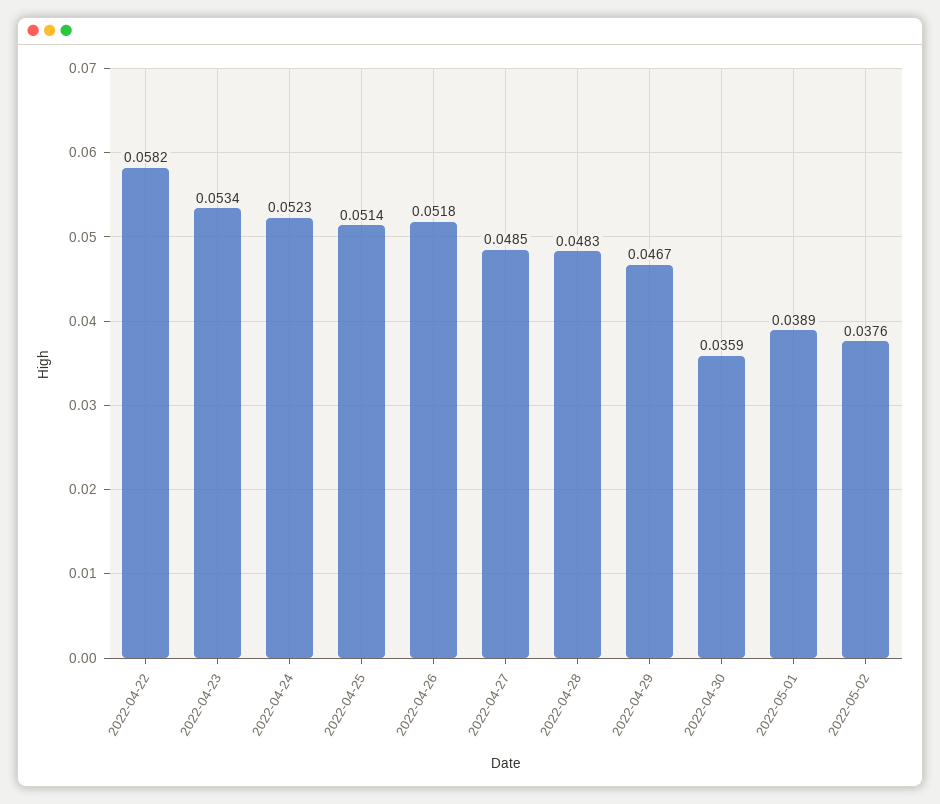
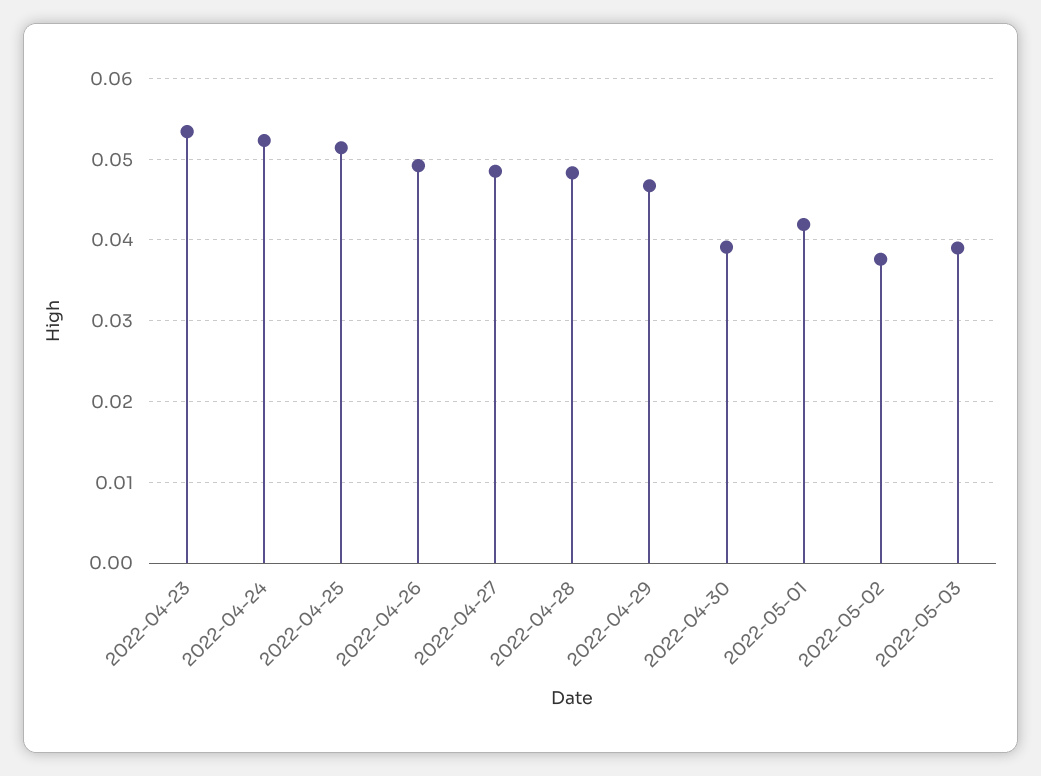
2022-04-22: 0.0582 -> none
2022-04-26: 0.0518 -> 0.049
2022-04-30: 0.0359 -> 0.039
2022-05-01: 0.0389 -> 0.042
2022-05-03: none -> 0.039

